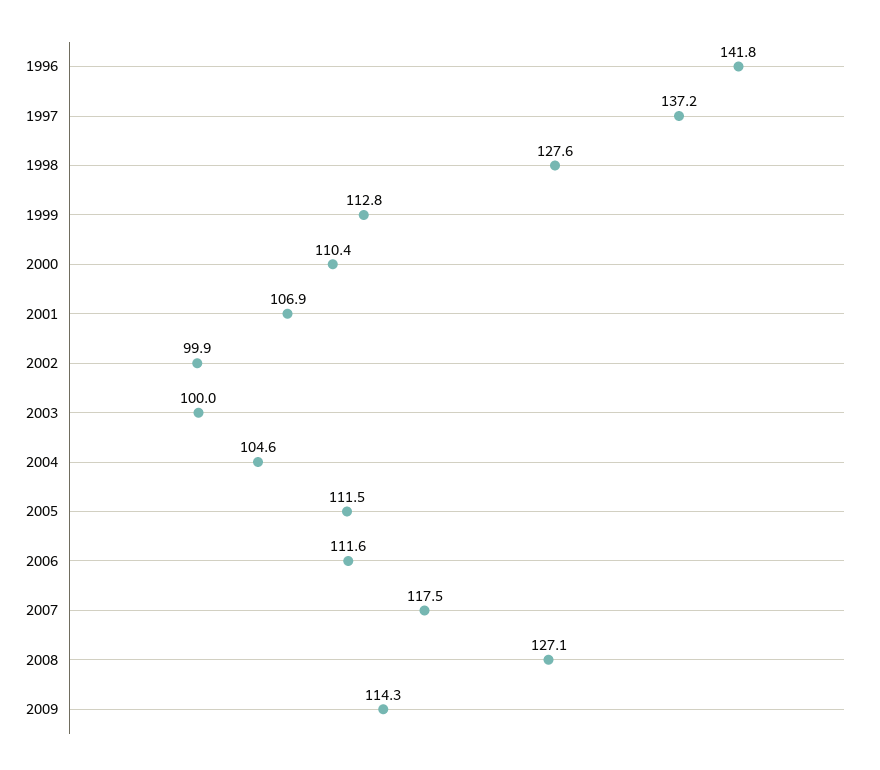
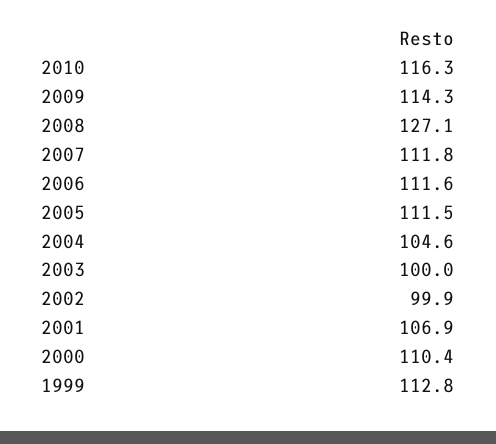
1996: 141.8 -> none
1997: 137.2 -> none
1998: 127.6 -> none
2007: 117.5 -> 111.8
2010: none -> 116.3

